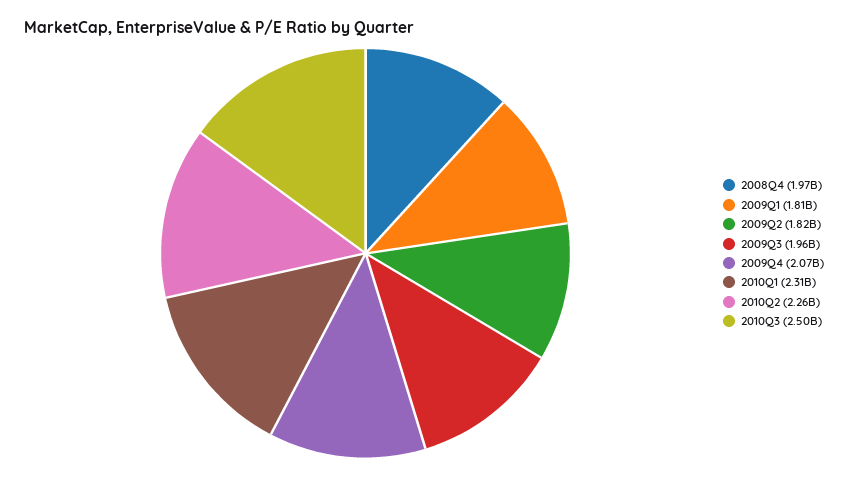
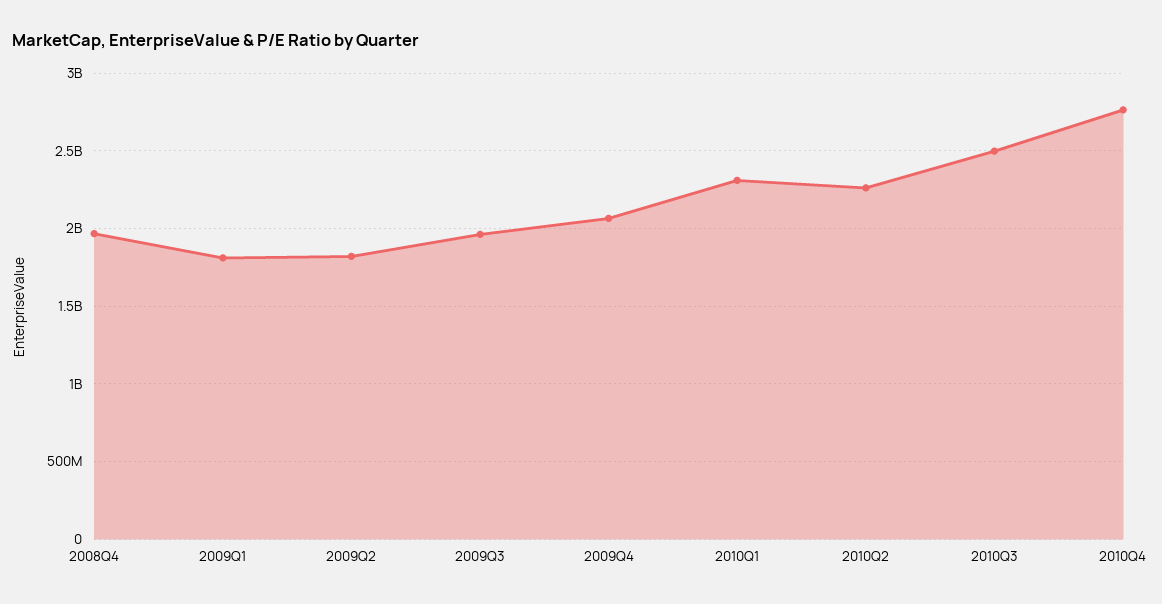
2010Q4: none -> 2750000000

